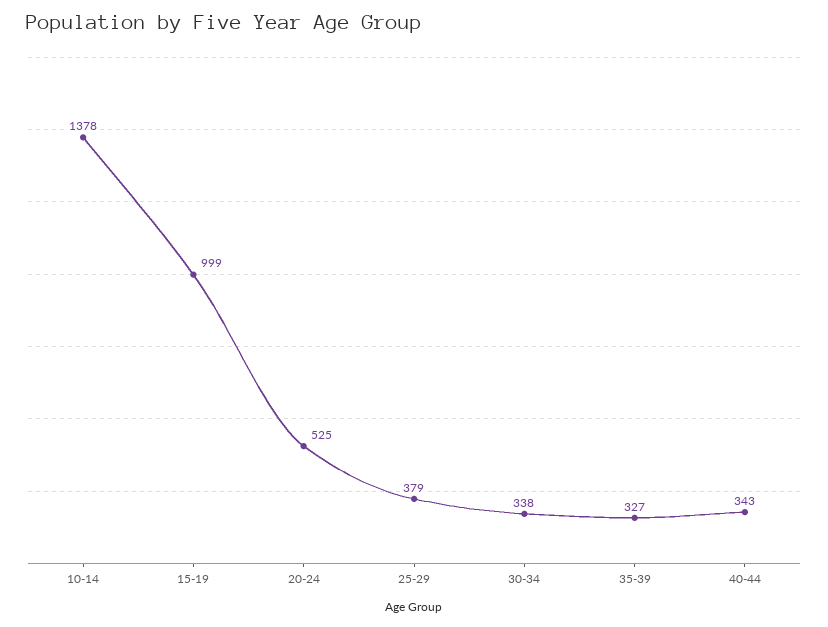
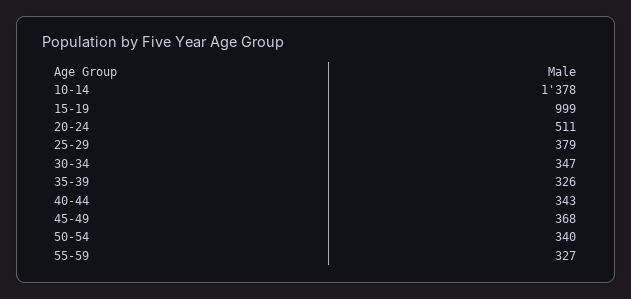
20-24: 525 -> 511
30-34: 338 -> 347
35-39: 327 -> 326
45-49: none -> 368
50-54: none -> 340
55-59: none -> 327

